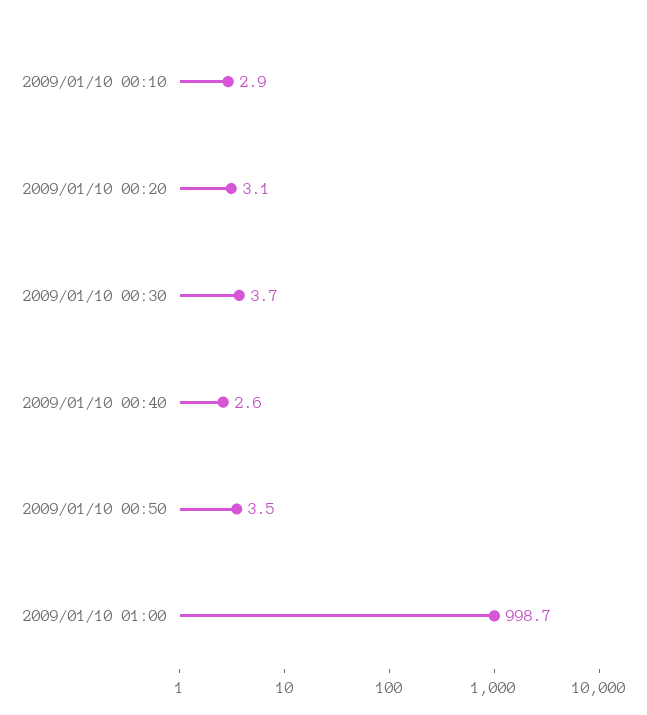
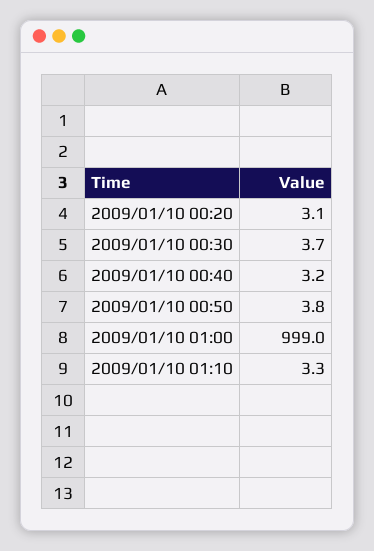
2009/01/10 00:10: 2.9 -> none
2009/01/10 00:40: 2.6 -> 3.2
2009/01/10 00:50: 3.5 -> 3.8
2009/01/10 01:00: 998.7 -> 999
2009/01/10 01:10: none -> 3.3

